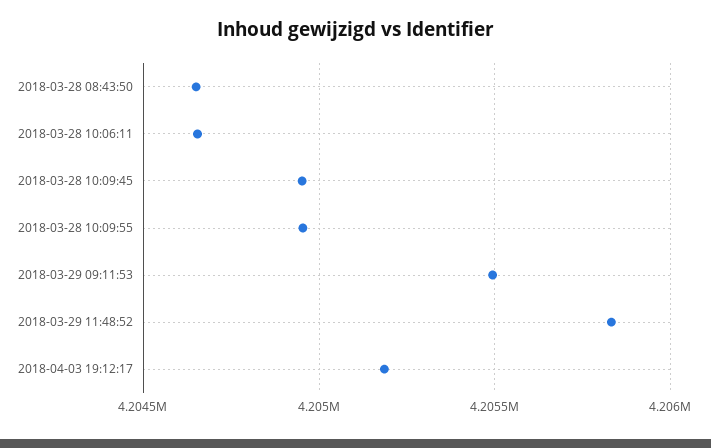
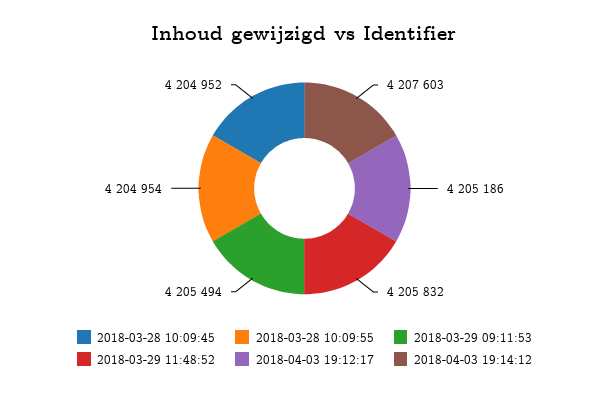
2018-03-28 08:43:50: 4204650 -> none
2018-03-28 10:06:11: 4204650 -> none
2018-04-03 19:14:12: none -> 4207603

